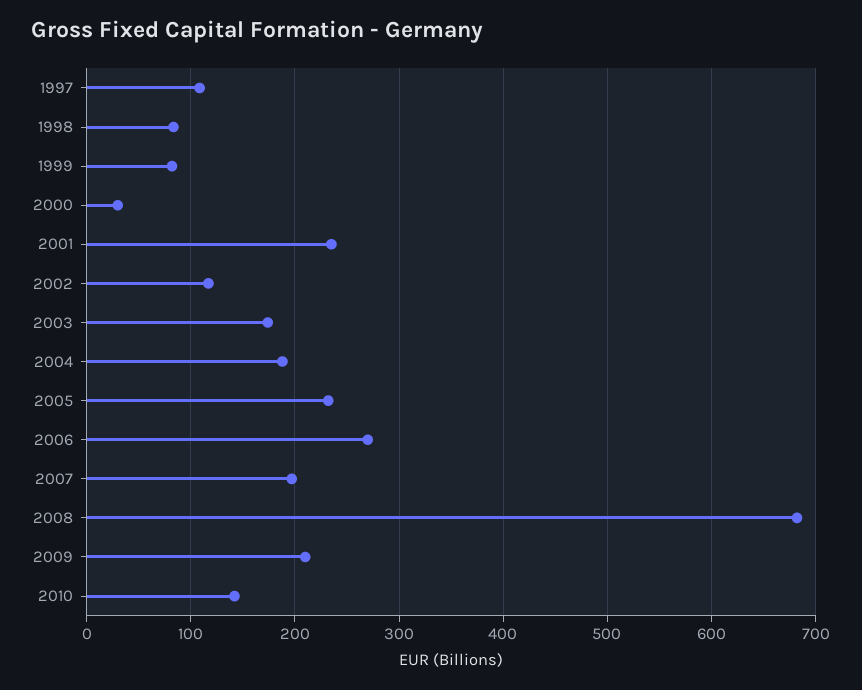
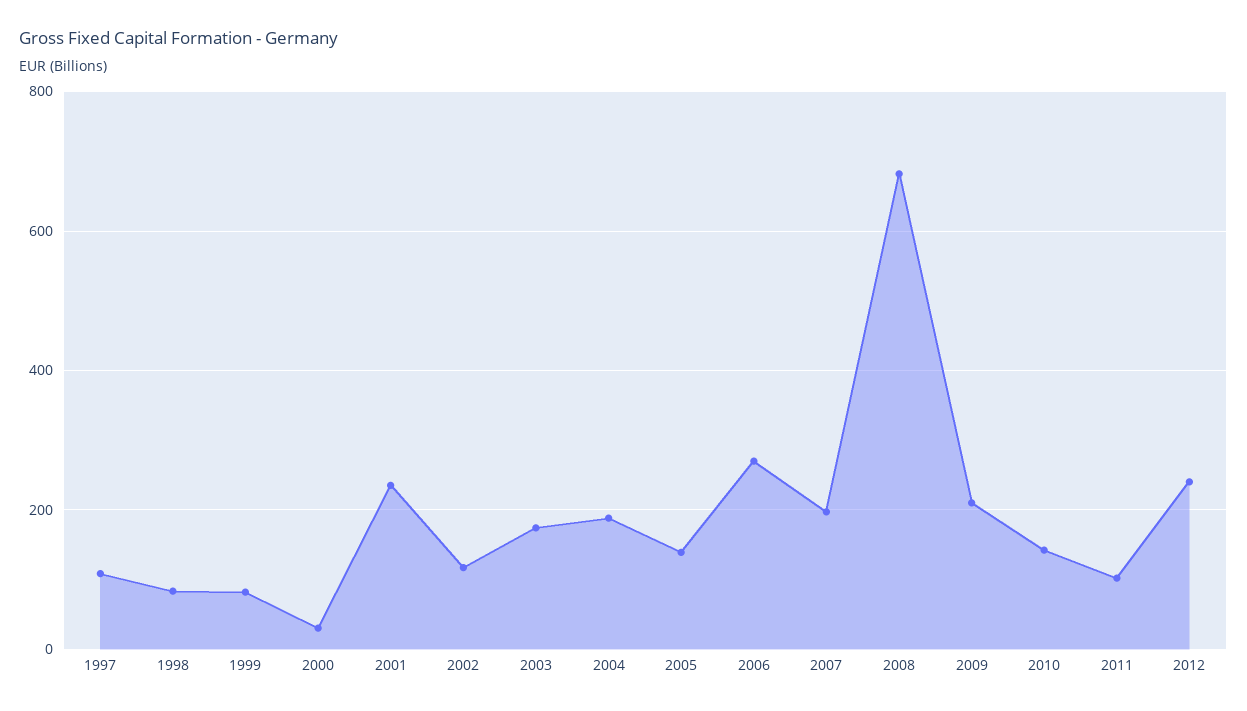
2005: 230 -> 140
2011: none -> 100
2012: none -> 240

